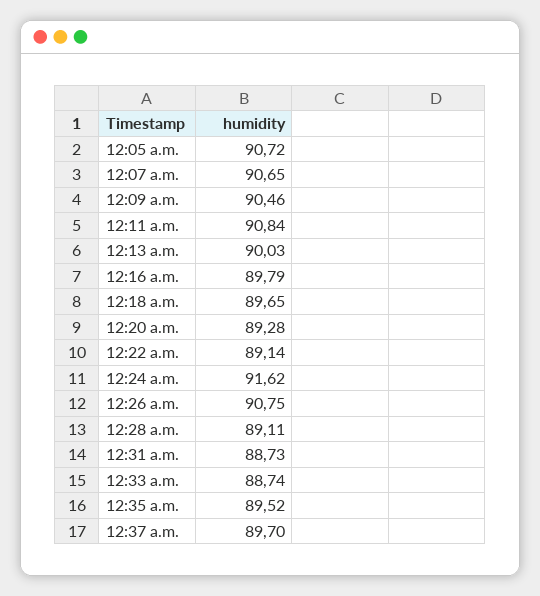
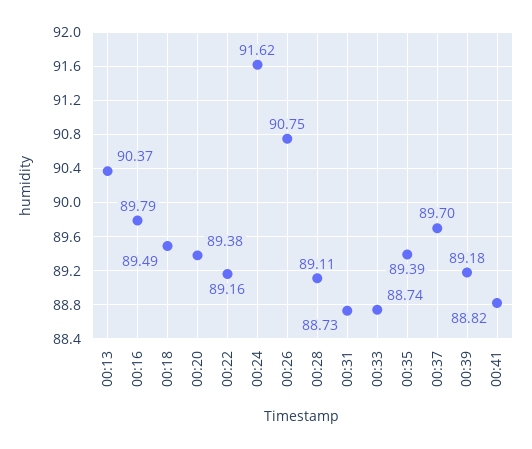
12:05 a.m.: 90.72 -> none
12:07 a.m.: 90.65 -> none
12:09 a.m.: 90.46 -> none
12:11 a.m.: 90.84 -> none
12:13 a.m.: 90.03 -> 90.37
12:18 a.m.: 89.65 -> 89.49
12:20 a.m.: 89.28 -> 89.38
12:22 a.m.: 89.14 -> 89.16
12:35 a.m.: 89.52 -> 89.39
00:39: none -> 89.18
00:41: none -> 88.82

